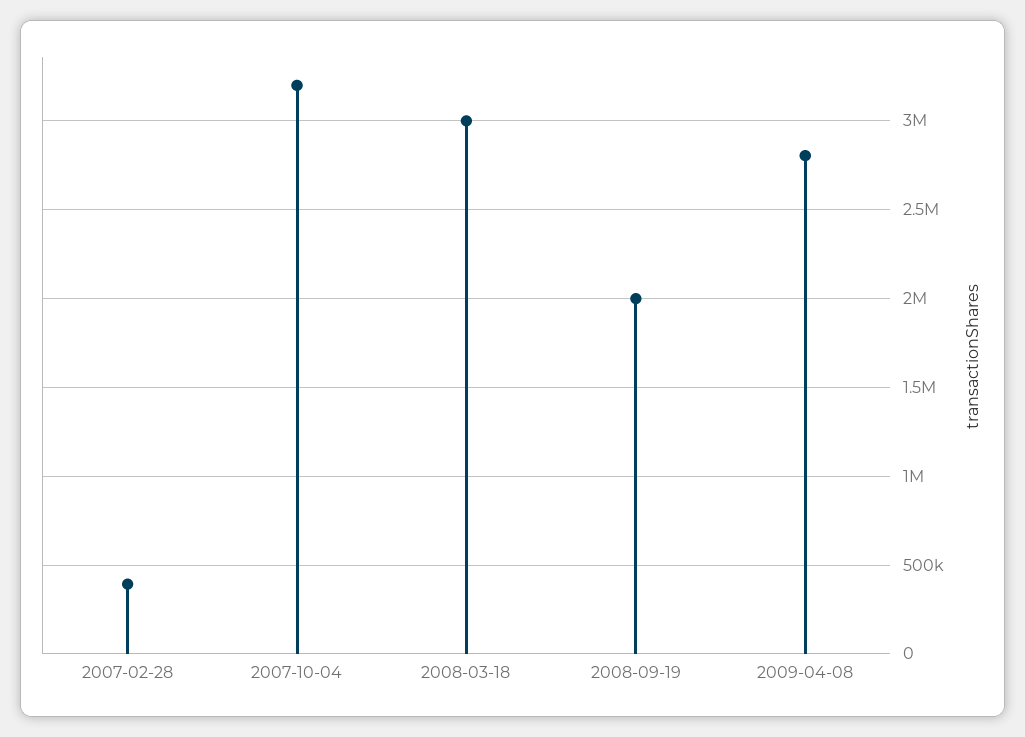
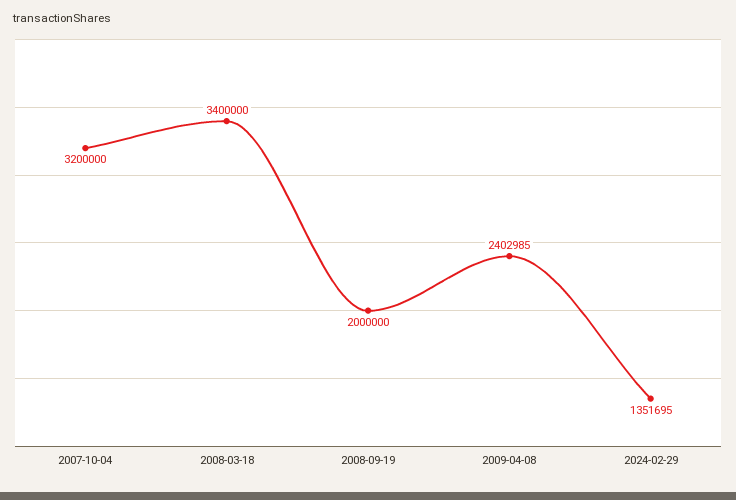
2007-02-28: 400000 -> none
2008-03-18: 3000000 -> 3400000
2009-04-08: 2800000 -> 2402985
2024-02-29: none -> 1351695

